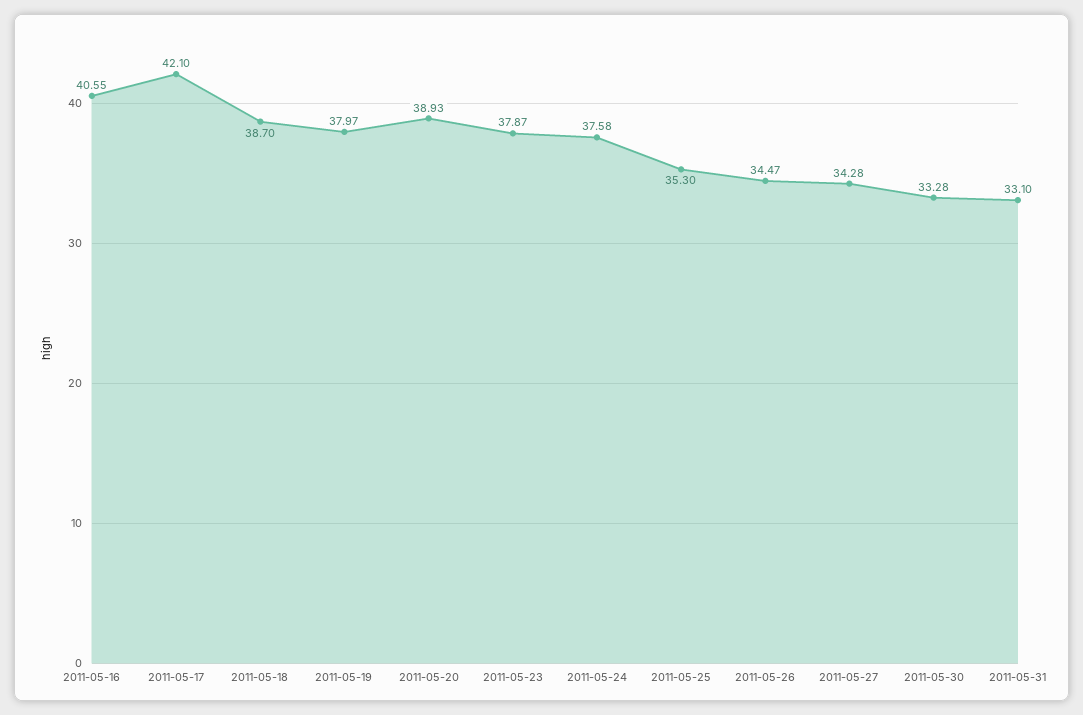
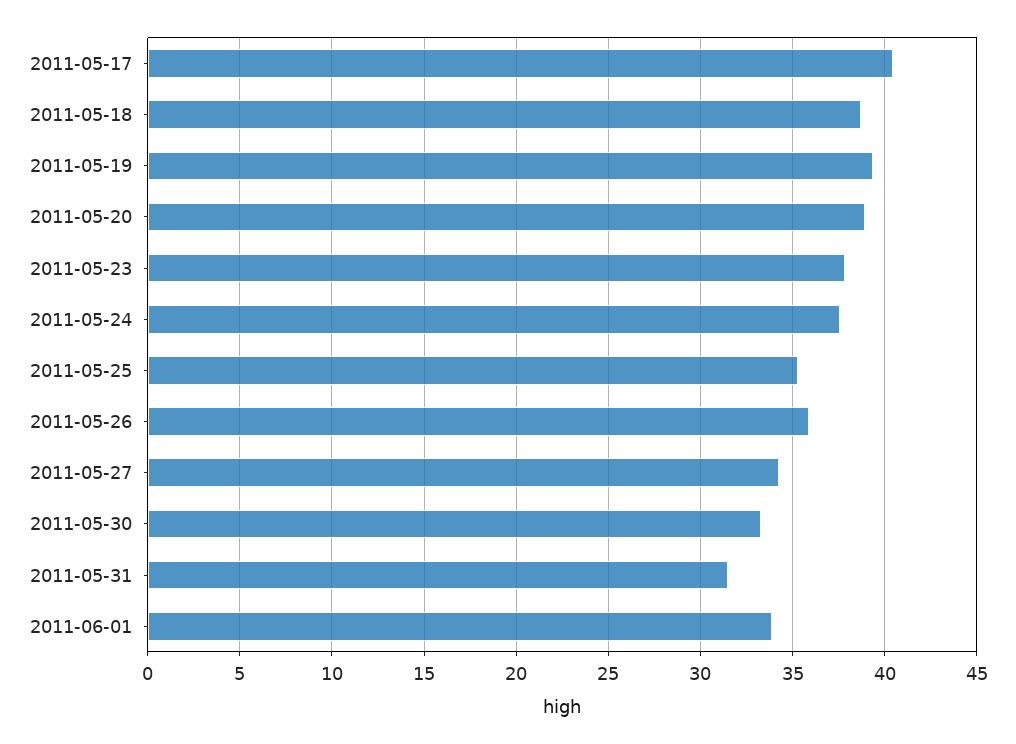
2011-05-16: 40.55 -> none
2011-05-17: 42.1 -> 40.5
2011-05-19: 37.97 -> 39.5
2011-05-26: 34.47 -> 36
2011-05-31: 33.1 -> 31.5
2011-06-01: none -> 34

